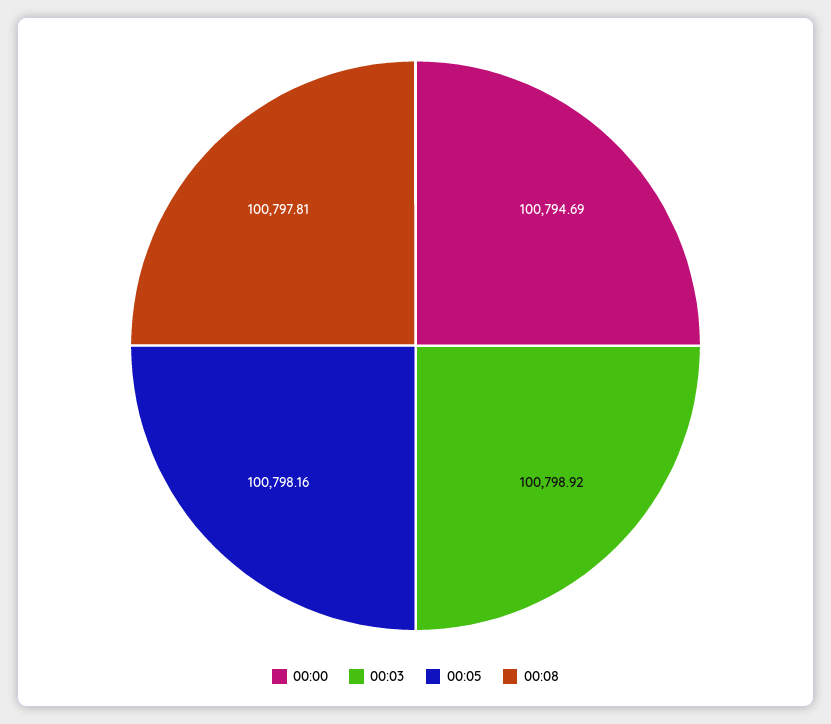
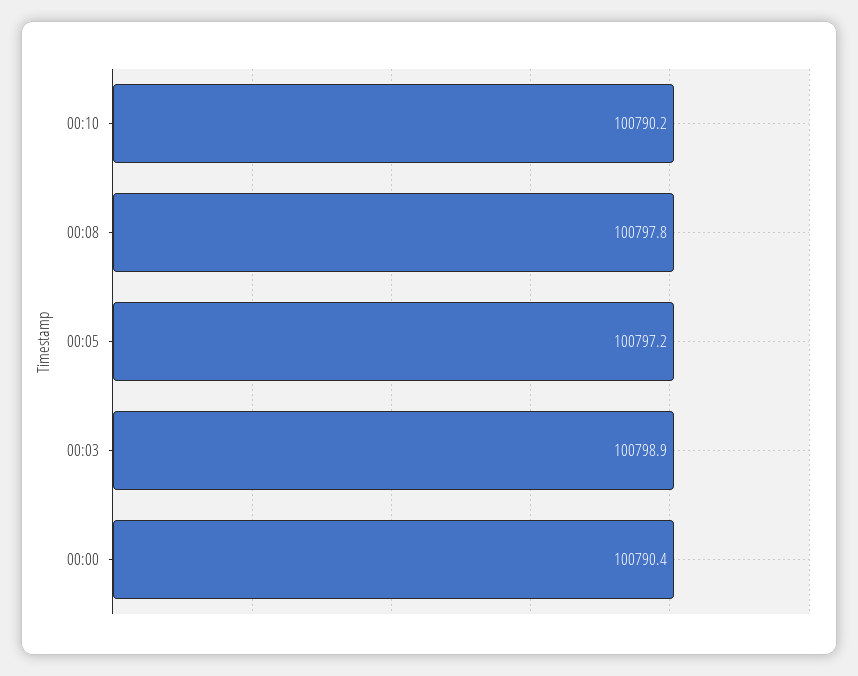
00:00: 100794.69 -> 100790.4
00:05: 100798.16 -> 100797.2
00:10: none -> 100790.2

